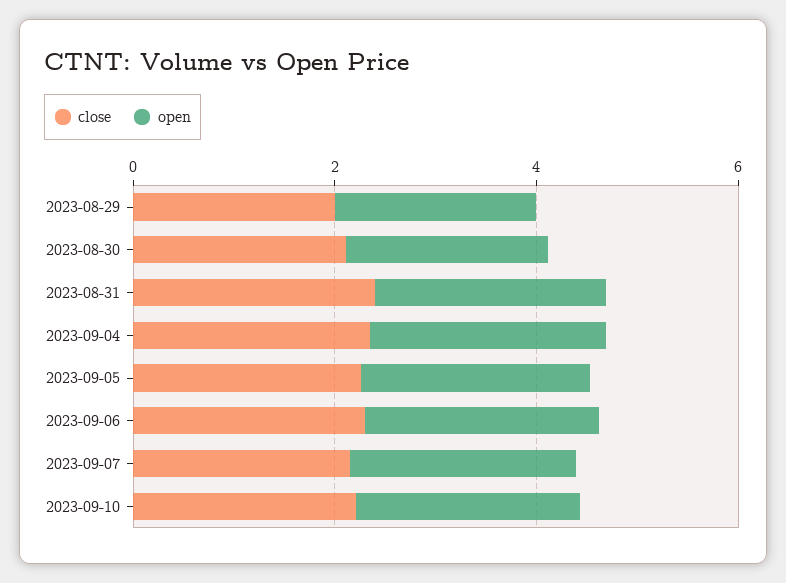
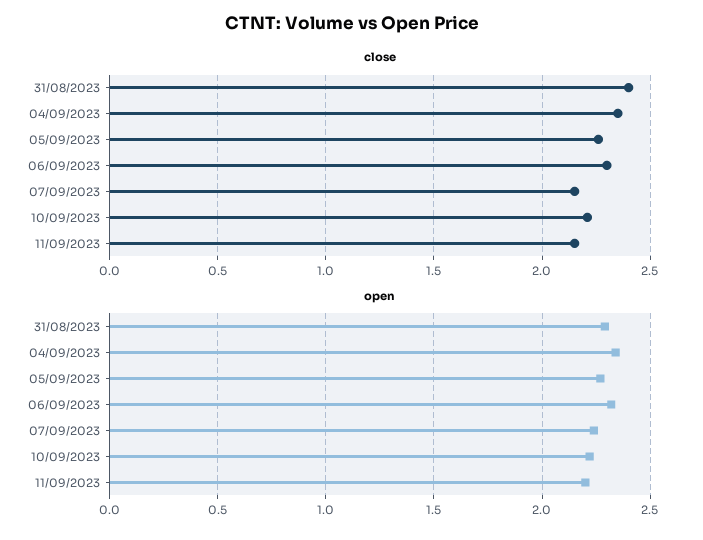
close, 2023-08-29: 2 -> none
open, 2023-08-29: 2 -> none
close, 2023-08-30: 2 -> none
open, 2023-08-30: 2 -> none
close, 11/09/2023: none -> 2.15
open, 11/09/2023: none -> 2.2

